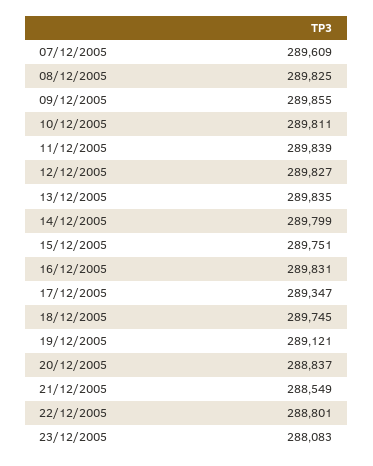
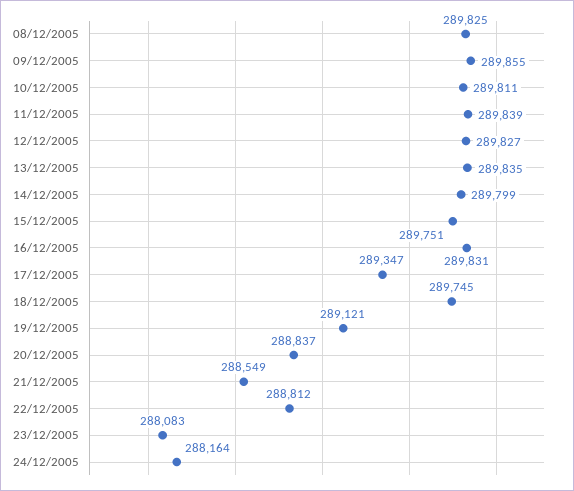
07/12/2005: 289609 -> none
22/12/2005: 288801 -> 288812
24/12/2005: none -> 288164

